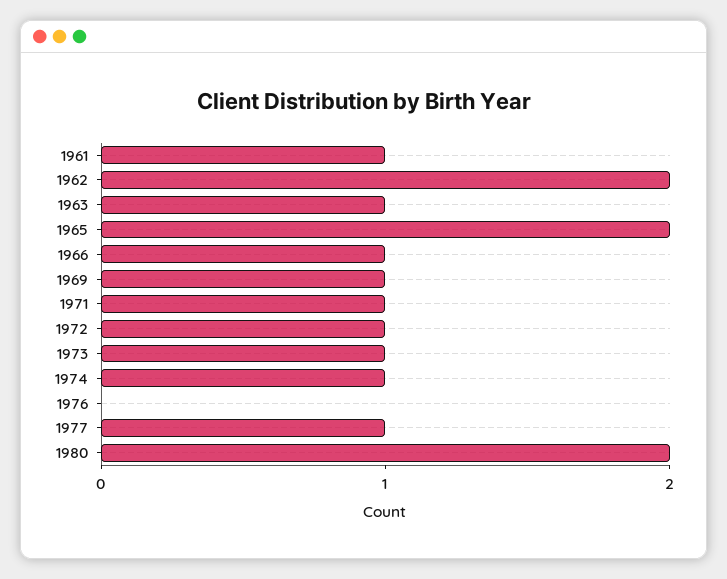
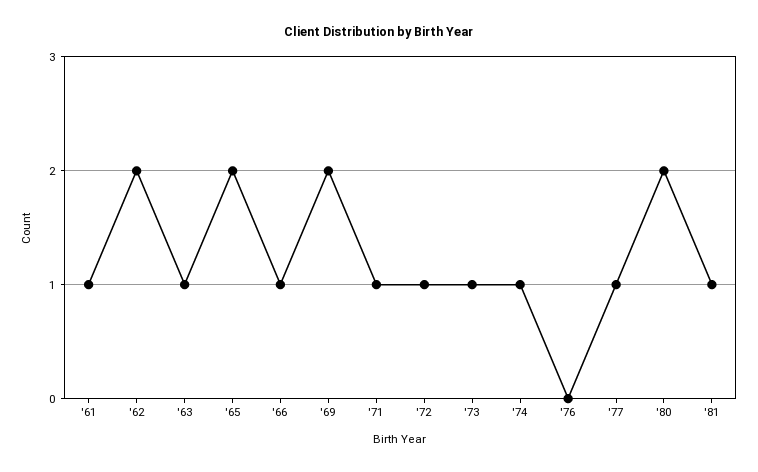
1969: 1 -> 2
'81: none -> 1

